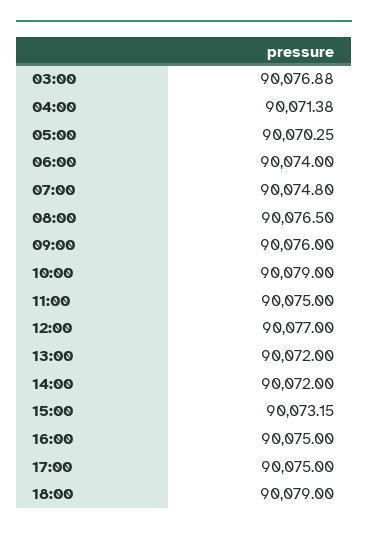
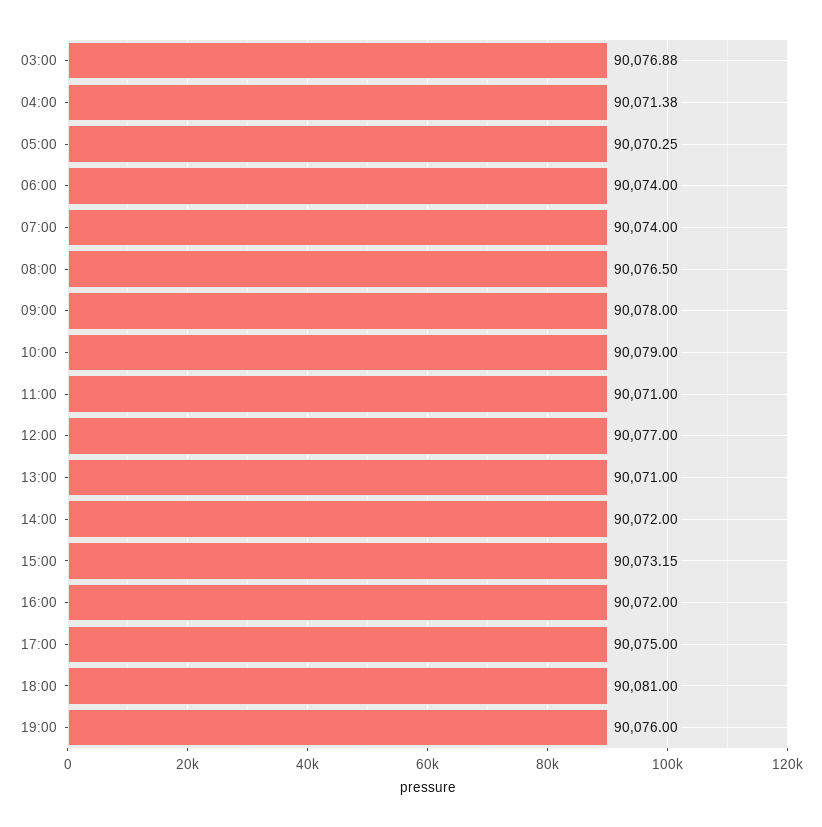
07:00: 90074.8 -> 90074
09:00: 90076 -> 90078
11:00: 90075 -> 90071
13:00: 90072 -> 90071
16:00: 90075 -> 90072
18:00: 90079 -> 90081
19:00: none -> 90076

